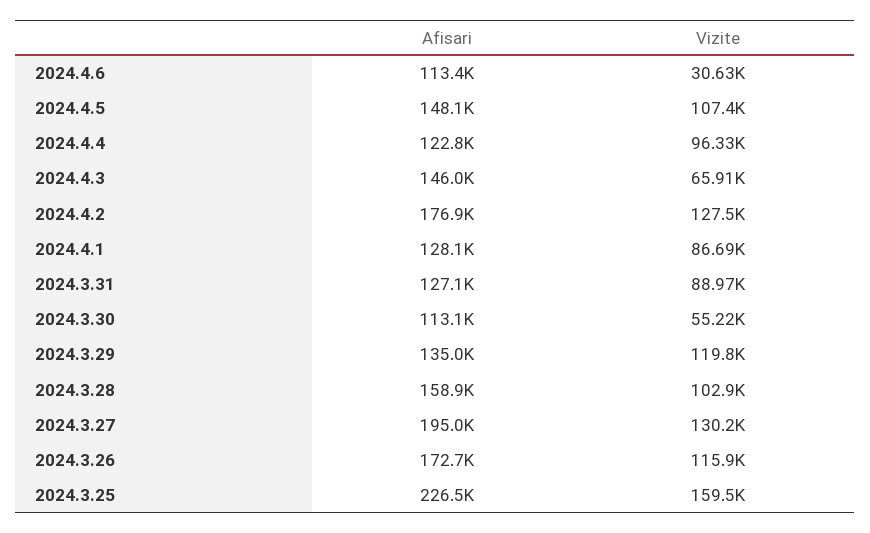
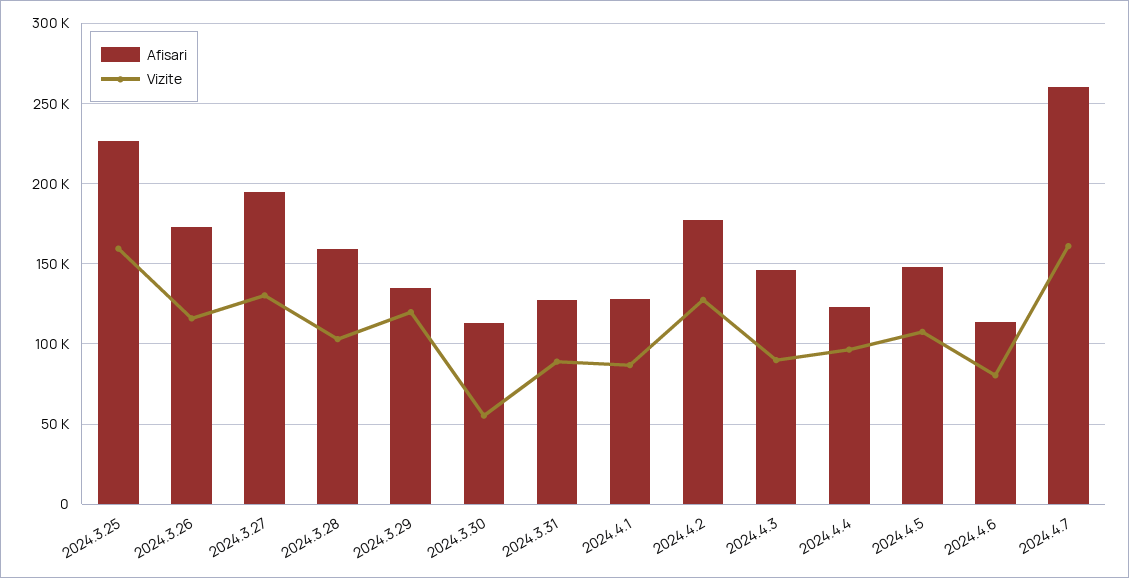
Vizite, 2024.4.6: 30630 -> 80000
Vizite, 2024.4.3: 65910 -> 90000
Afisari, 2024.4.7: none -> 260000
Vizite, 2024.4.7: none -> 160000

